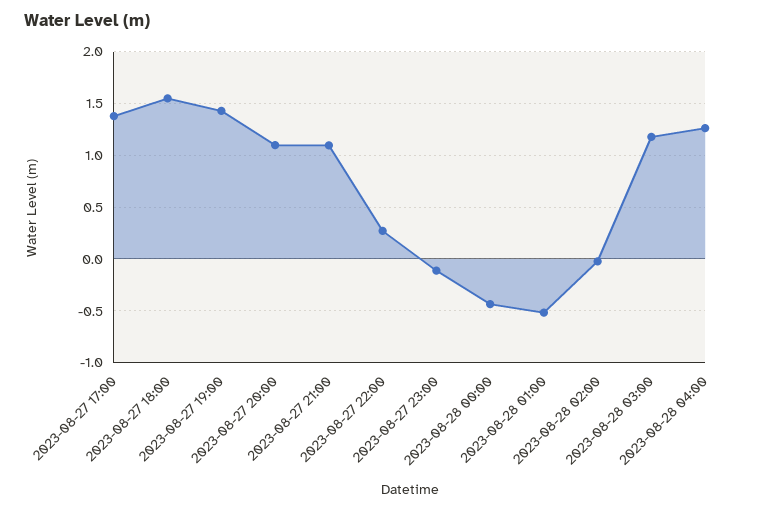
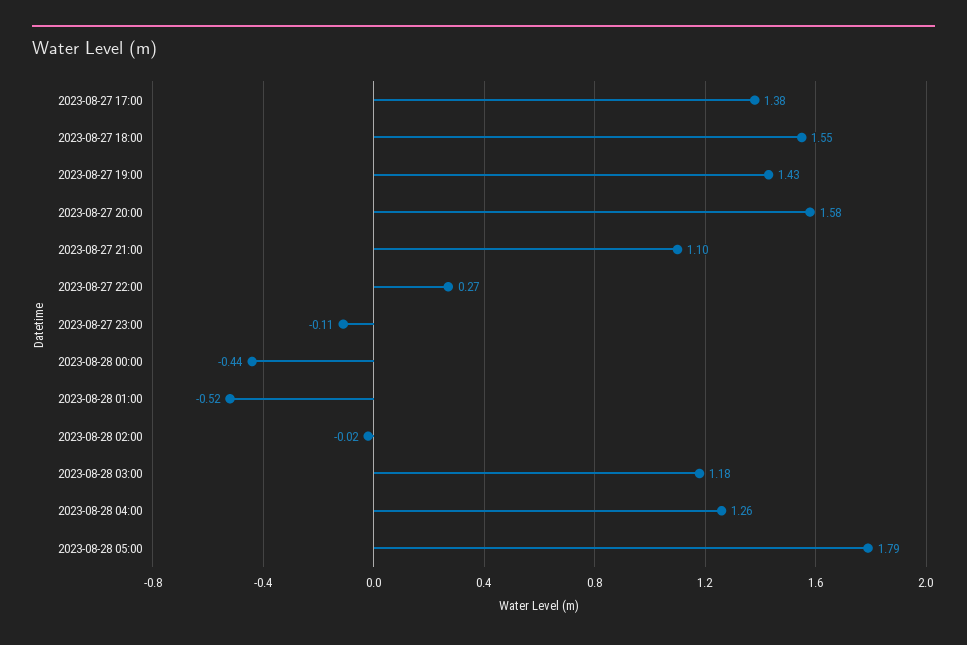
2023-08-27 20:00: 1.1 -> 1.58
2023-08-28 05:00: none -> 1.79

